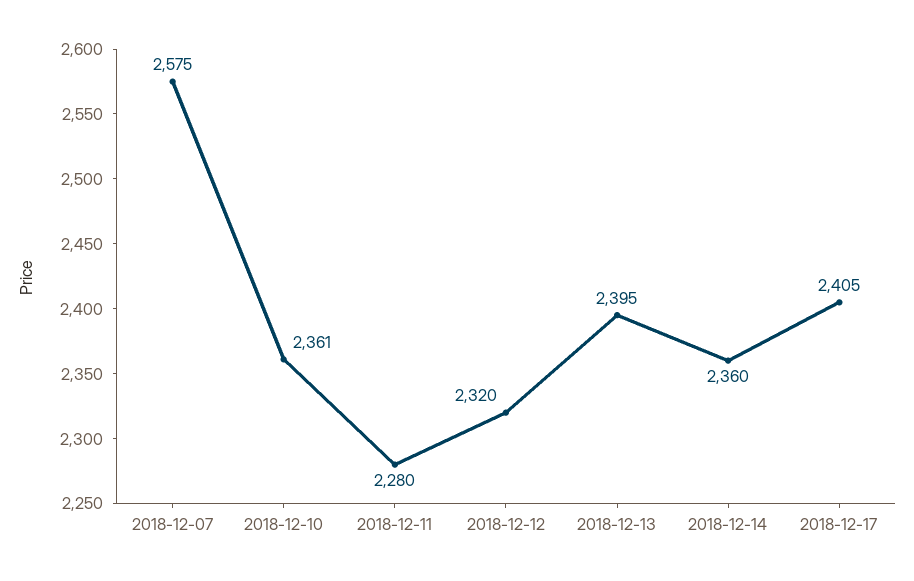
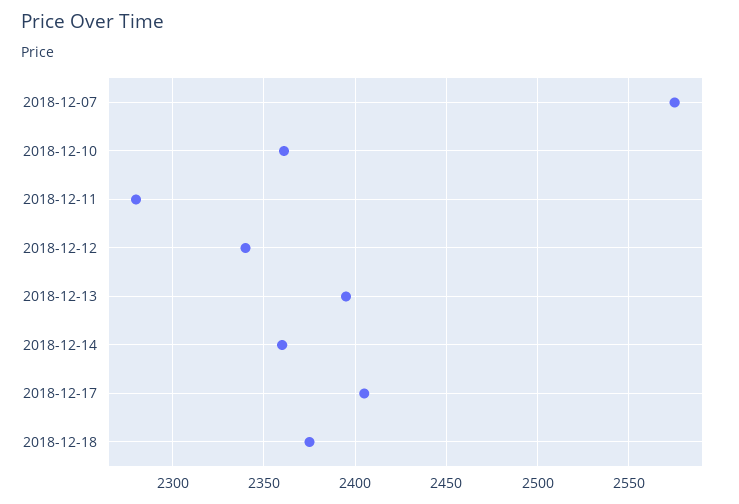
2018-12-12: 2320 -> 2340
2018-12-18: none -> 2375

